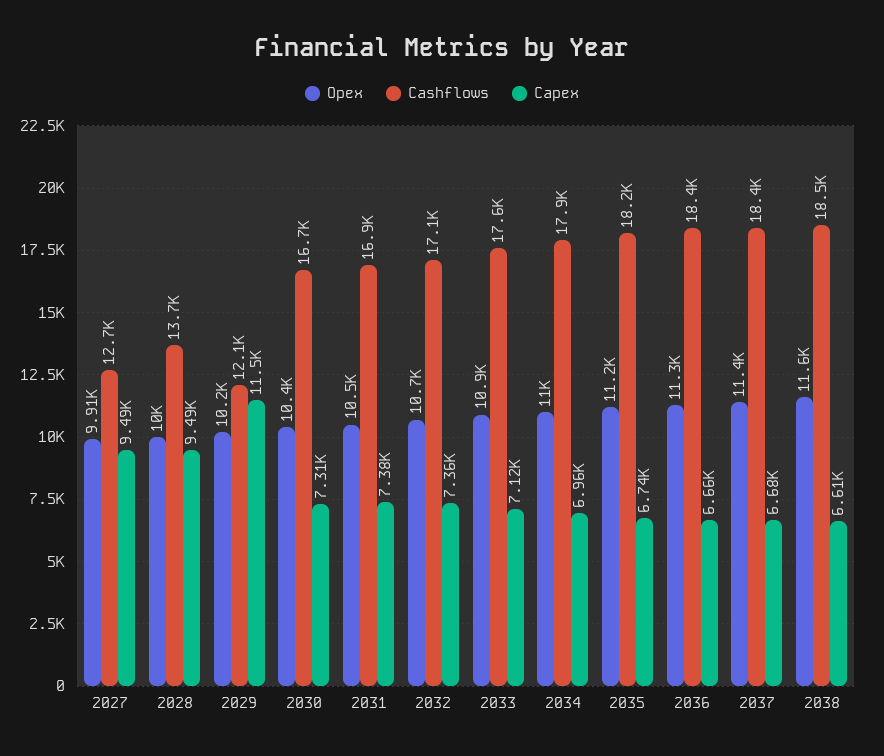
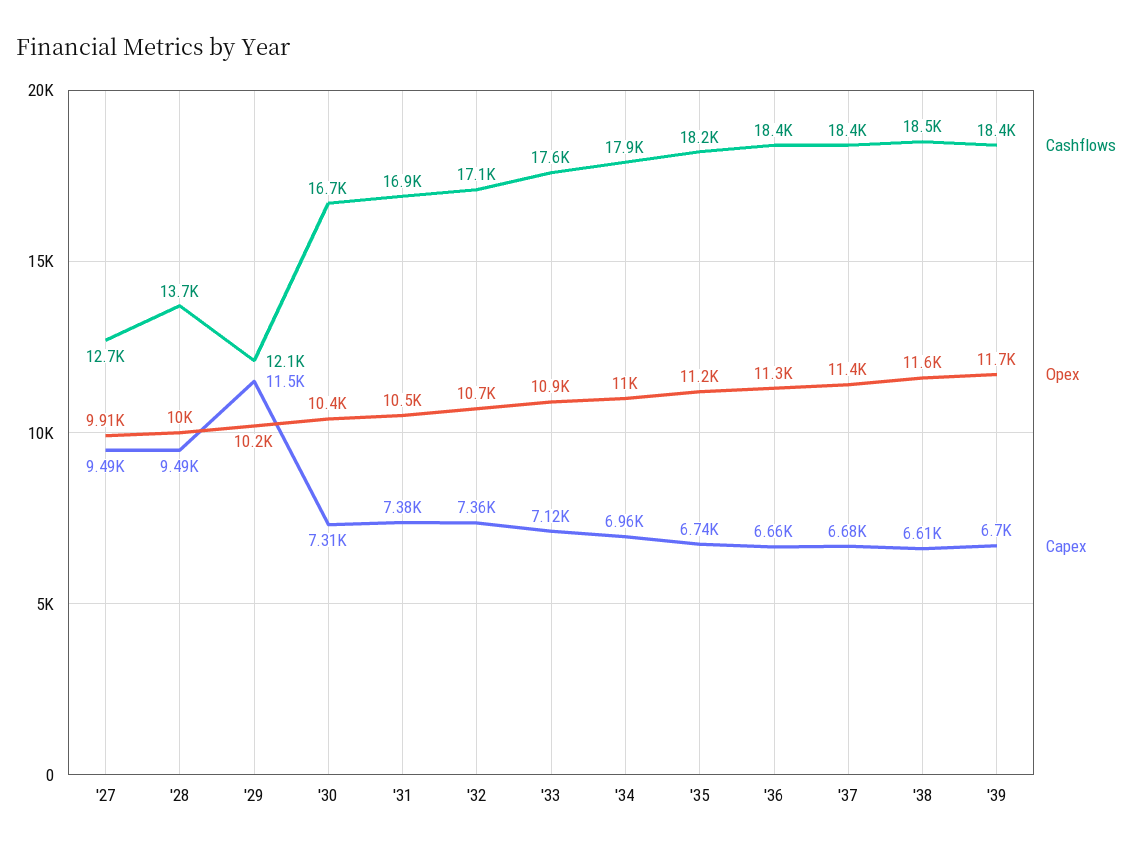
Cashflows, '39: none -> 18400
Opex, '39: none -> 11700
Capex, '39: none -> 6700

